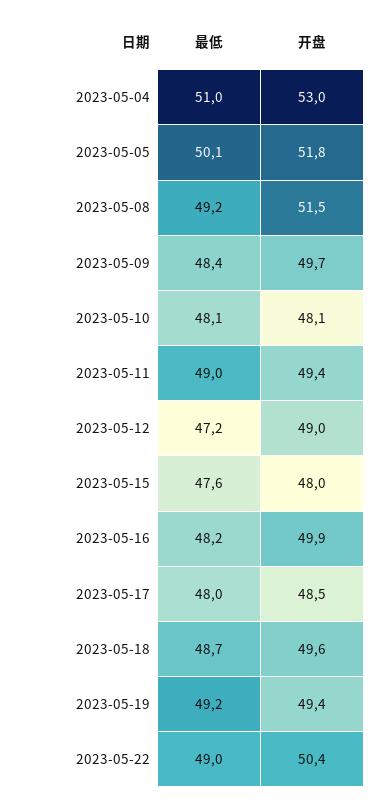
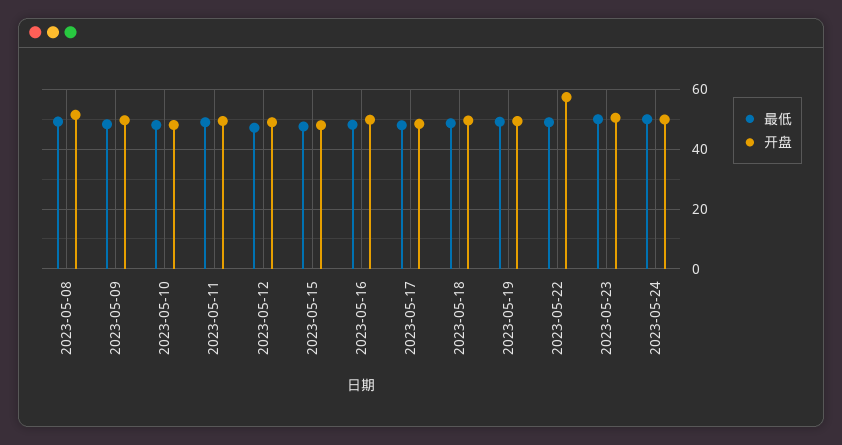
最低, 2023-05-04: 51 -> none
开盘, 2023-05-04: 53 -> none
最低, 2023-05-05: 50.1 -> none
开盘, 2023-05-05: 51.8 -> none
开盘, 2023-05-22: 50.4 -> 57.5
最低, 2023-05-23: none -> 50
开盘, 2023-05-23: none -> 50
最低, 2023-05-24: none -> 50
开盘, 2023-05-24: none -> 50

